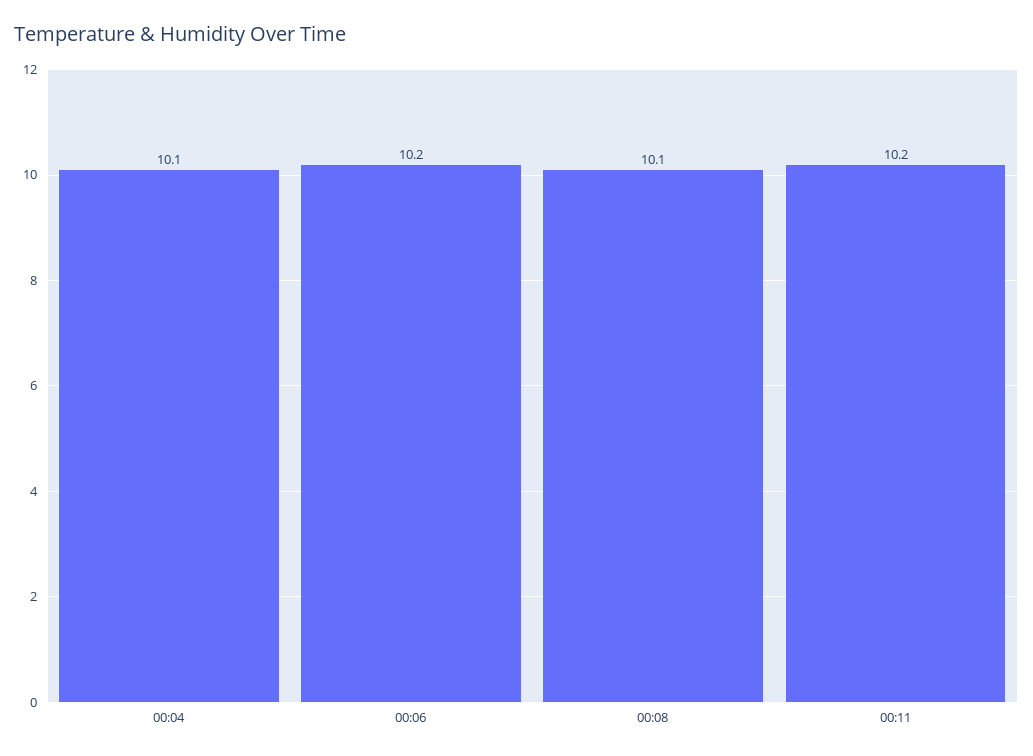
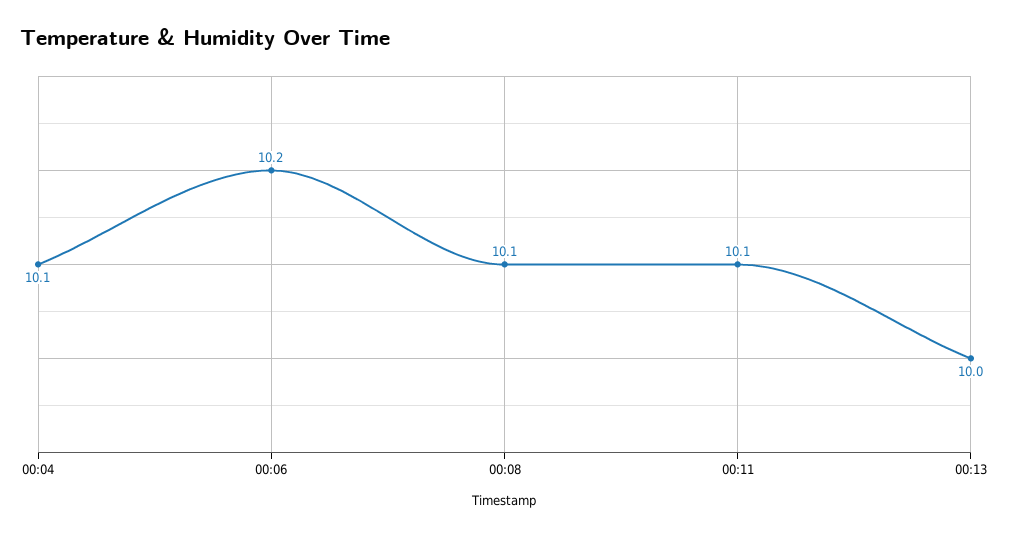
00:11: 10.2 -> 10.1
00:13: none -> 10

